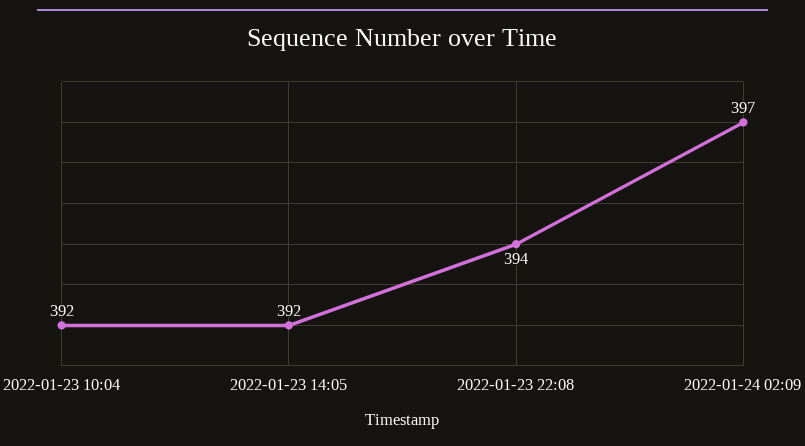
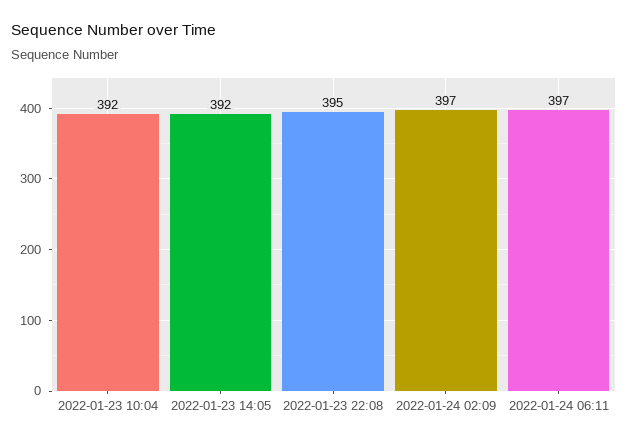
2022-01-23 22:08: 394 -> 395
2022-01-24 06:11: none -> 397

